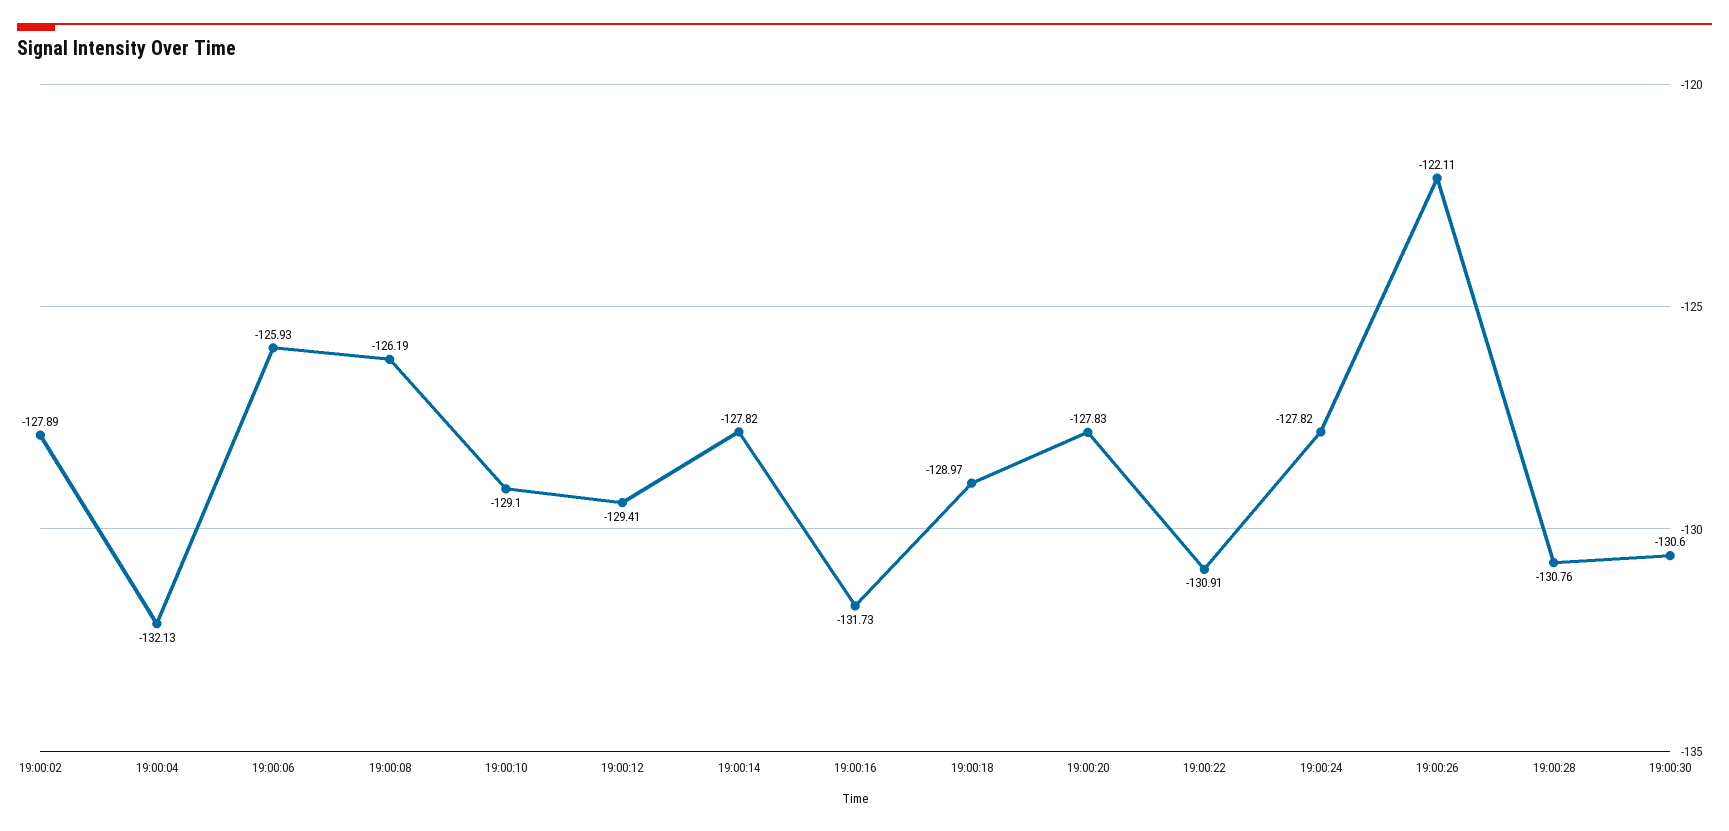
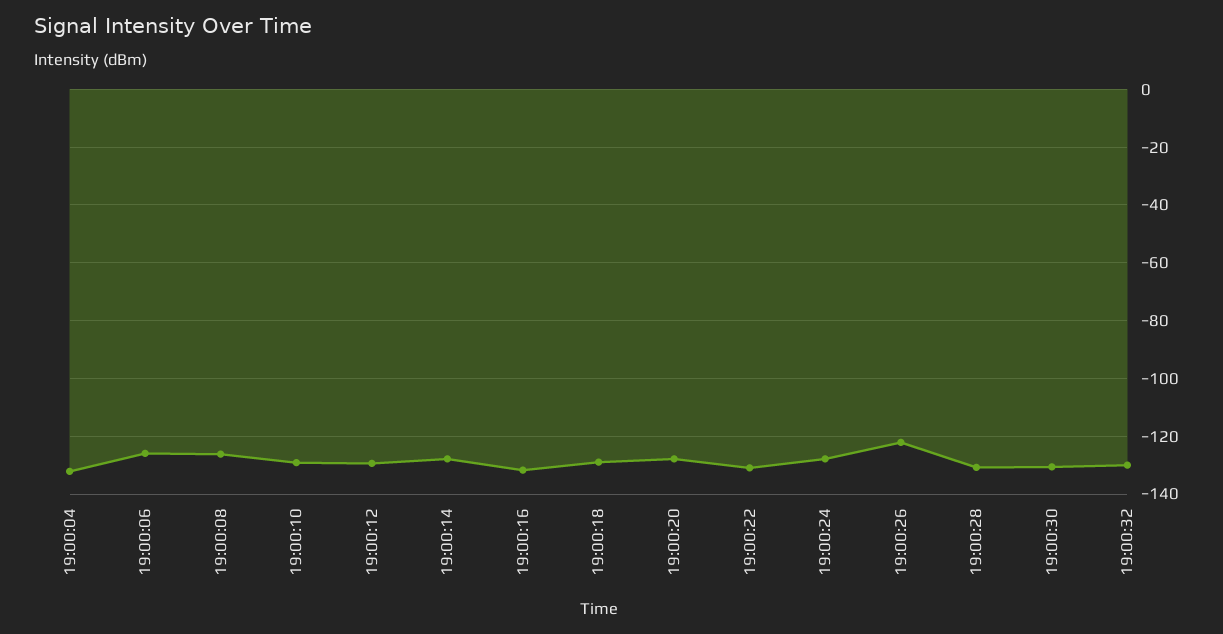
19:00:02: -127.89 -> none
19:00:32: none -> -130

